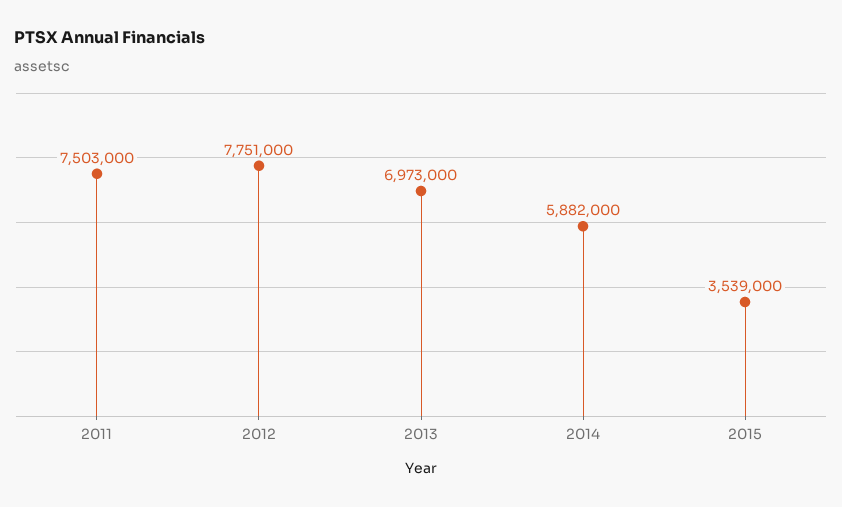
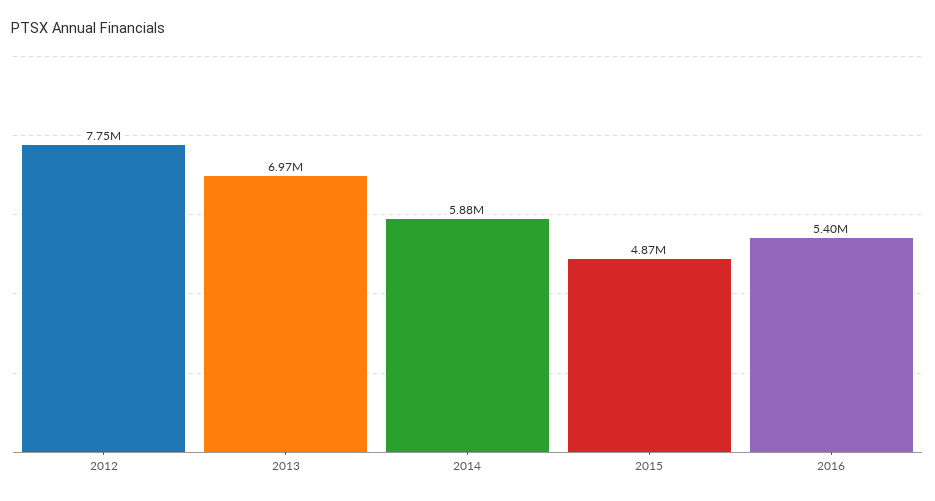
2011: 7503000 -> none
2015: 3539000 -> 4870000
2016: none -> 5400000

